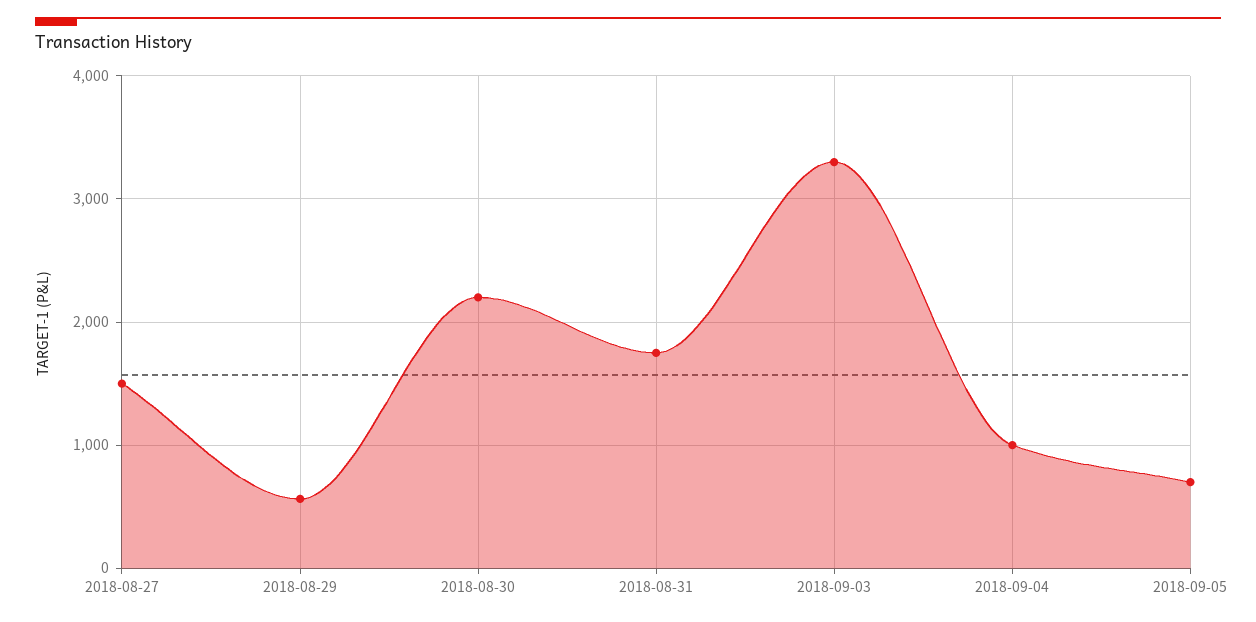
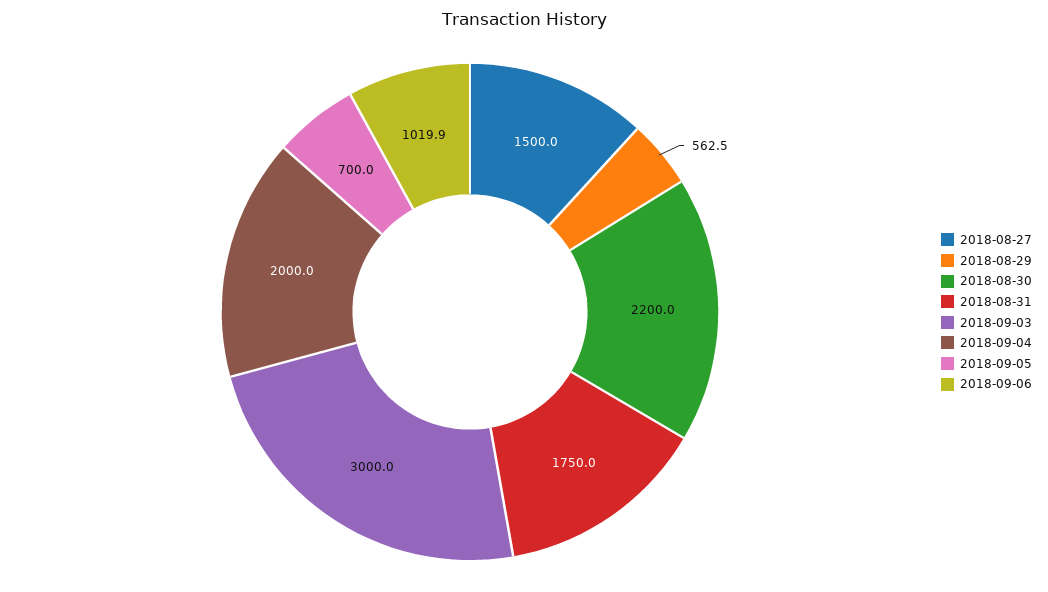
2018-09-03: 3300 -> 3000
2018-09-04: 1000 -> 2000
2018-09-06: none -> 1019.9

